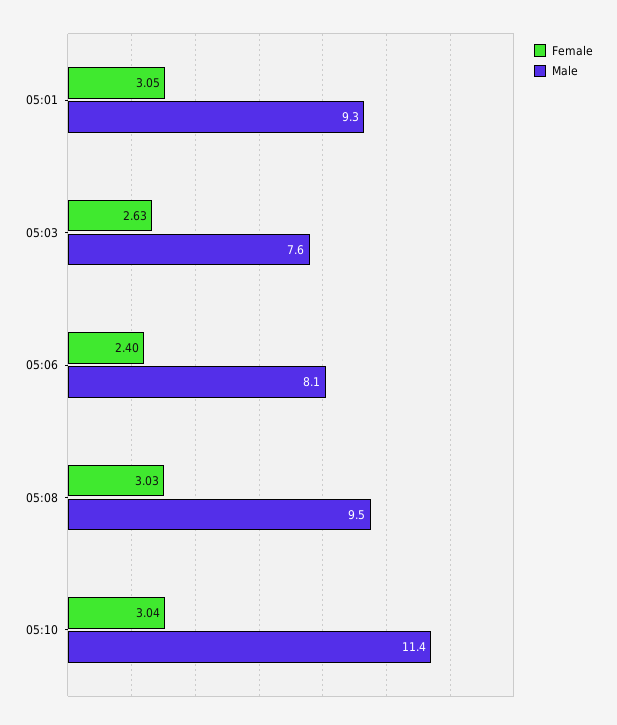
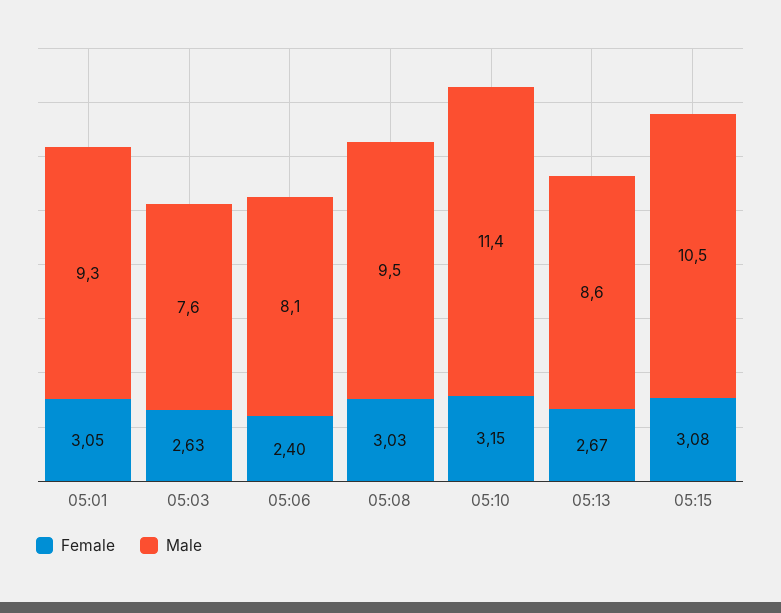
Female, 05:10: 3.04 -> 3.15
Female, 05:13: none -> 2.67
Male, 05:13: none -> 8.6
Female, 05:15: none -> 3.08
Male, 05:15: none -> 10.5

